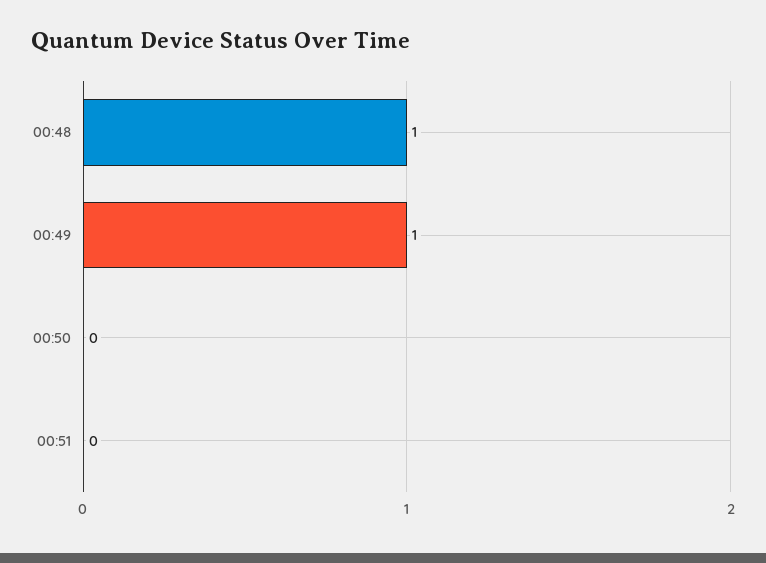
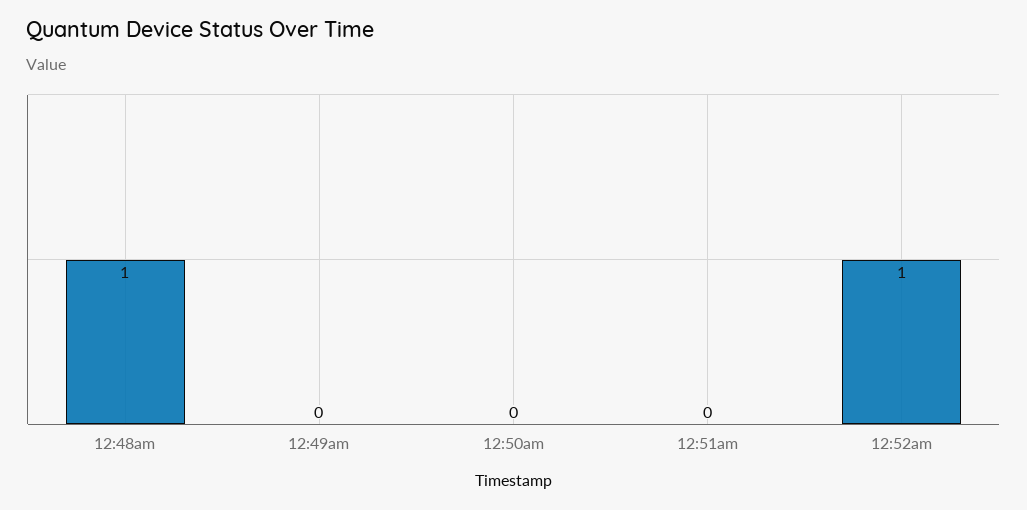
00:49: 1 -> 0
12:52am: none -> 1

